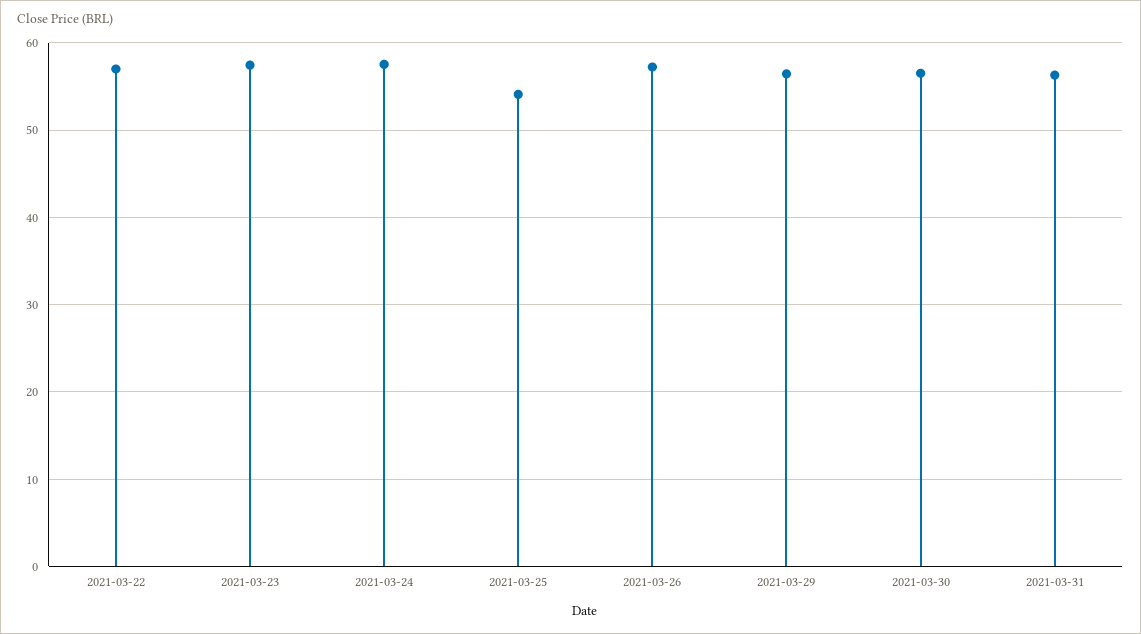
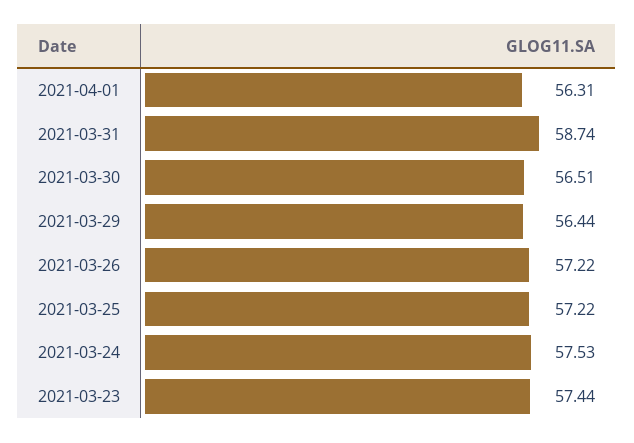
2021-03-22: 57 -> none
2021-03-25: 54 -> 57.22
2021-03-31: 56 -> 58.74
2021-04-01: none -> 56.31

